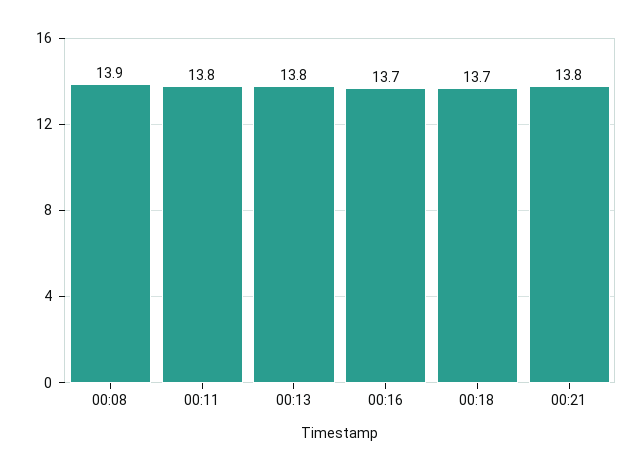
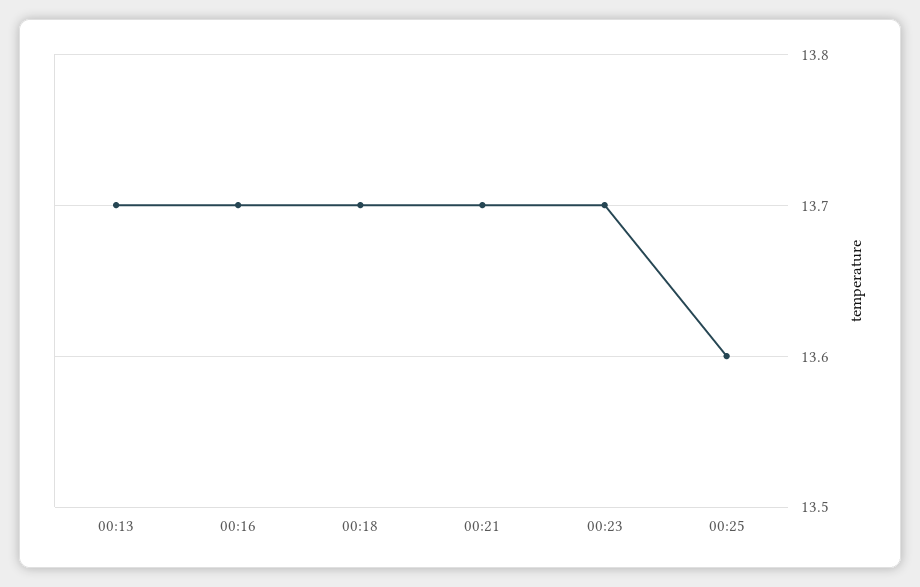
00:08: 13.9 -> none
00:11: 13.8 -> none
00:13: 13.8 -> 13.7
00:21: 13.8 -> 13.7
00:23: none -> 13.7
00:25: none -> 13.6

